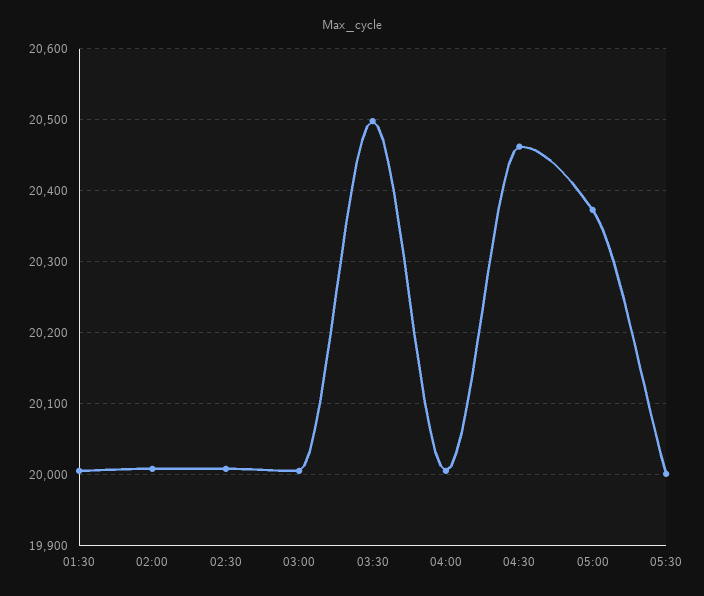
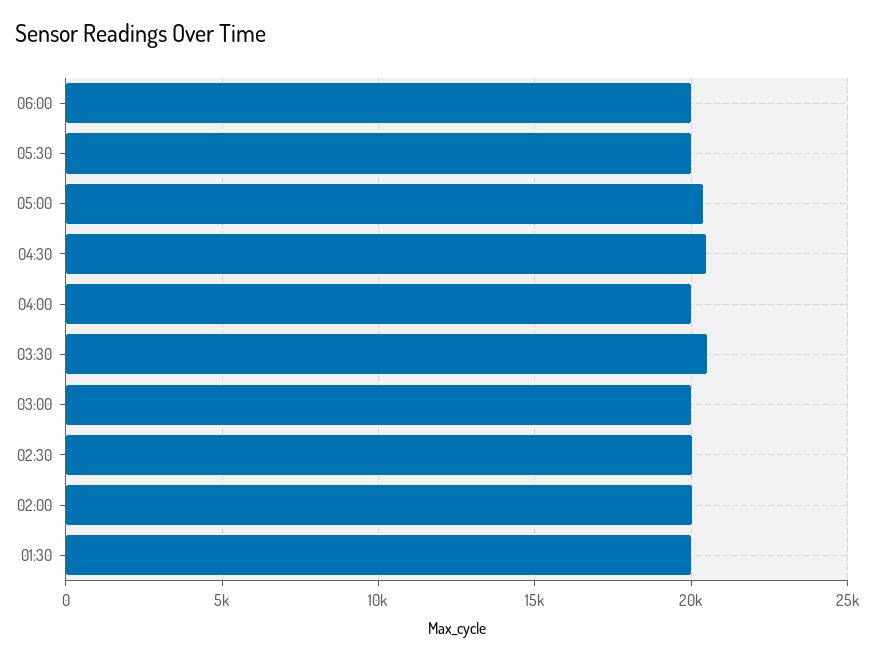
06:00: none -> 20000

